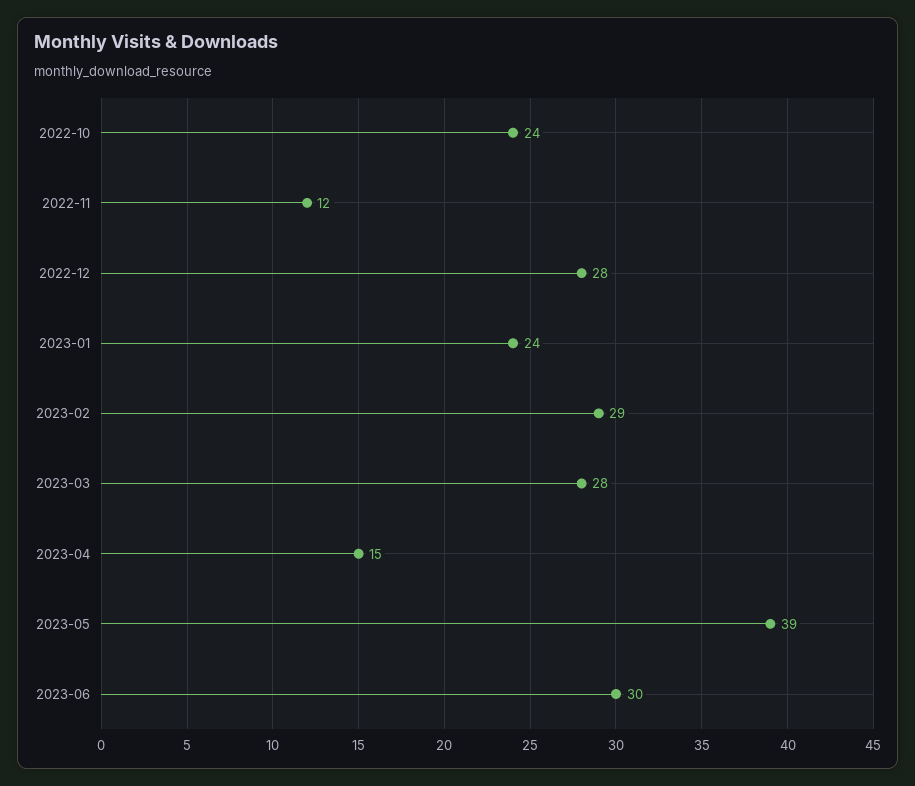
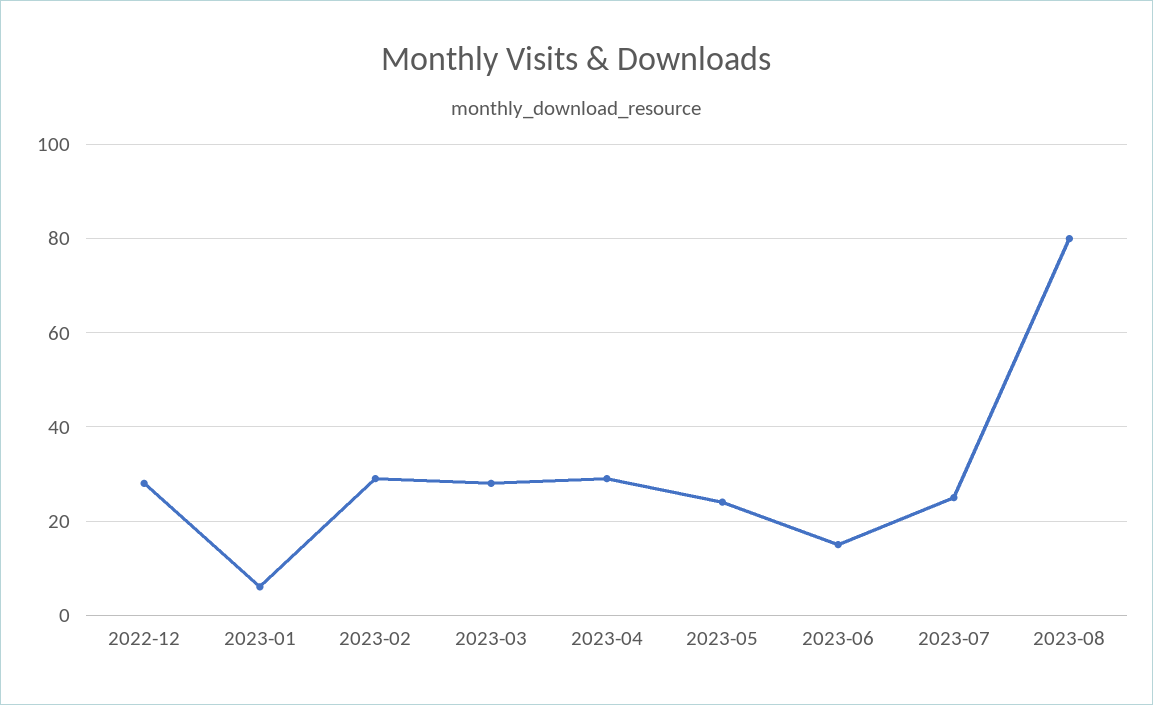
2022-10: 24 -> none
2022-11: 12 -> none
2023-01: 24 -> 5
2023-04: 15 -> 30
2023-05: 39 -> 25
2023-06: 30 -> 15
2023-07: none -> 25
2023-08: none -> 80

